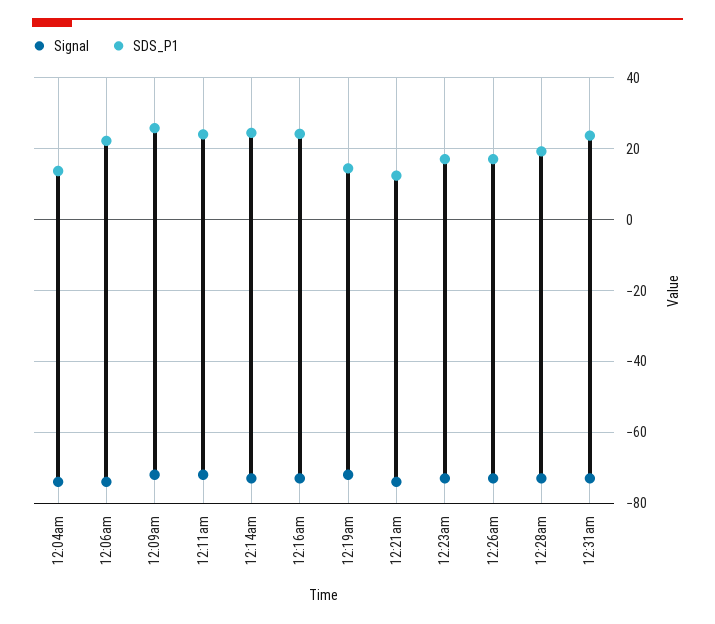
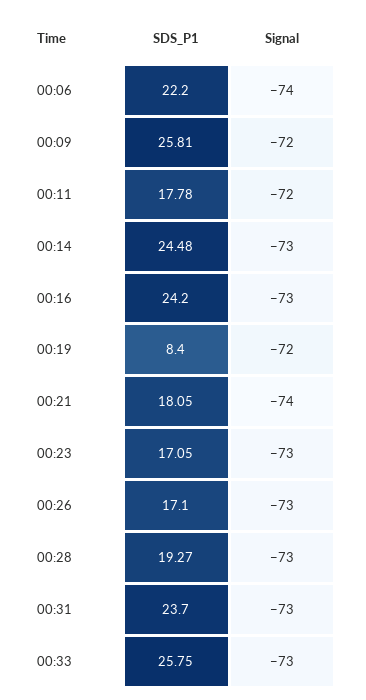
Signal, 12:04am: -74 -> none
SDS_P1, 12:04am: 14 -> none
SDS_P1, 12:11am: 24 -> 17.78
SDS_P1, 12:19am: 14 -> 8.4
SDS_P1, 12:21am: 12 -> 18.05
SDS_P1, 00:33: none -> 25.75
Signal, 00:33: none -> -73

